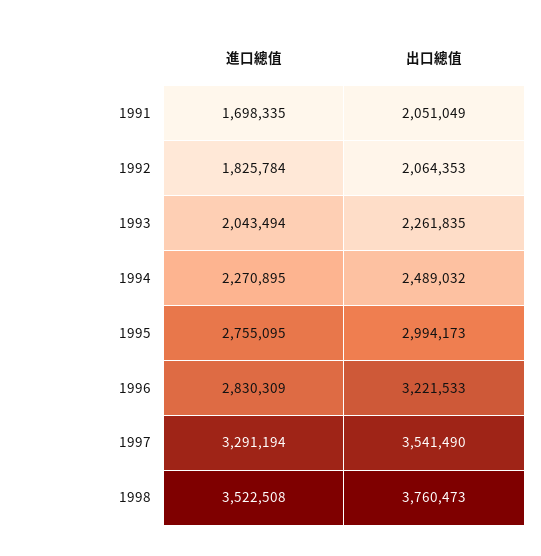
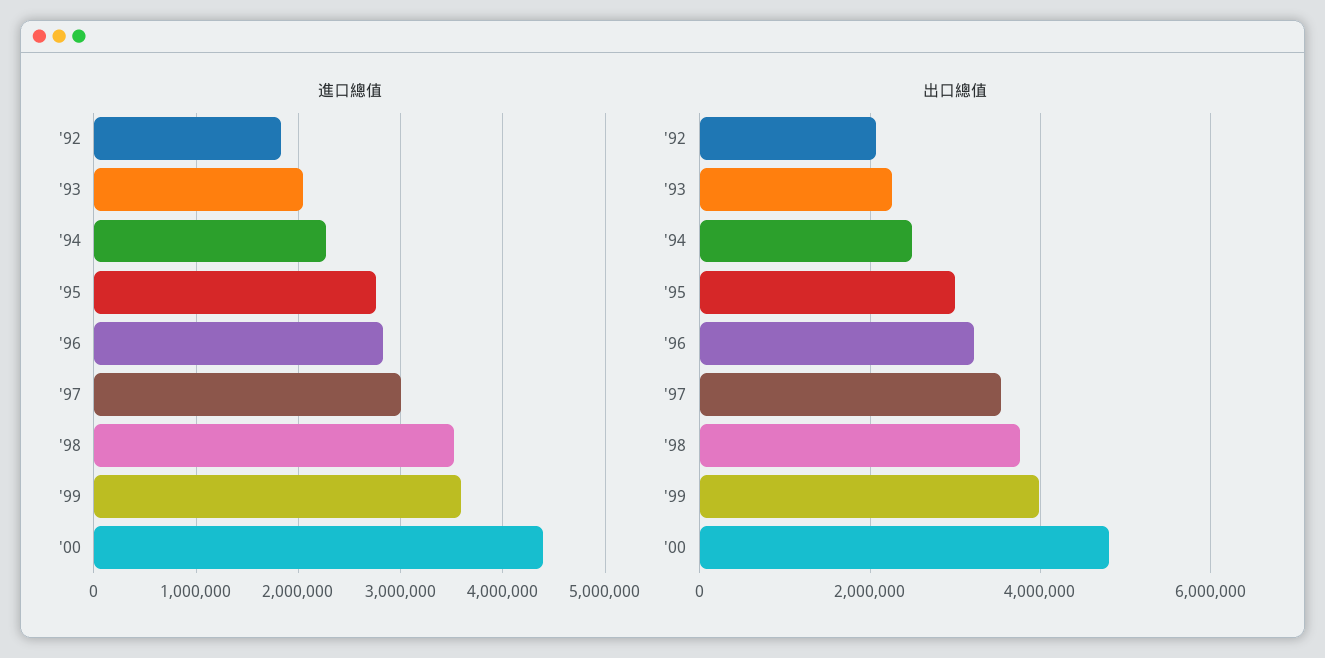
進口總值, 1991: 1698335 -> none
出口總值, 1991: 2051049 -> none
進口總值, 1997: 3291194 -> 3000000
進口總值, '99: none -> 3600000
進口總值, '00: none -> 4400000
出口總值, '99: none -> 4000000
出口總值, '00: none -> 4800000

